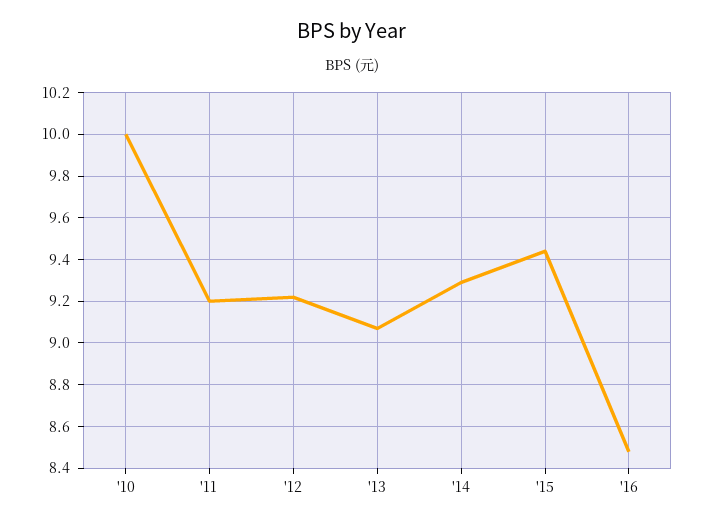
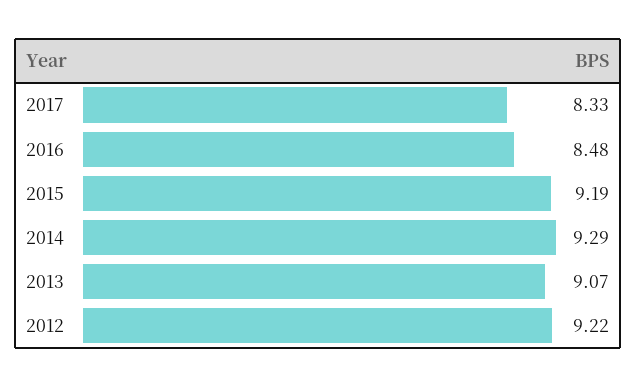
'10: 10 -> none
'11: 9.2 -> none
'15: 9.45 -> 9.19
2017: none -> 8.33

